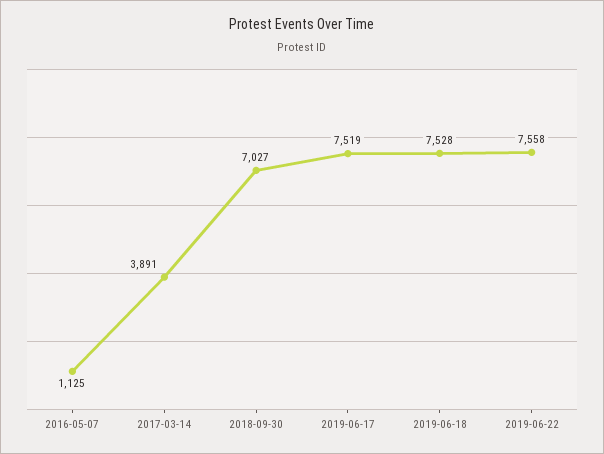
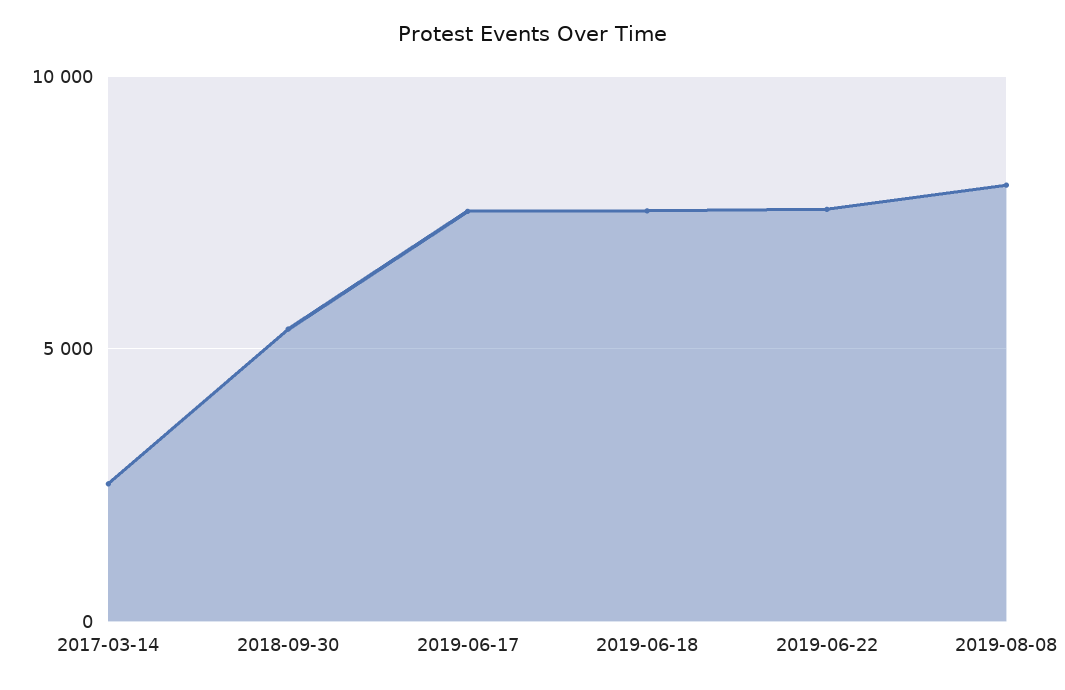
2016-05-07: 1125 -> none
2017-03-14: 3891 -> 2500
2018-09-30: 7027 -> 5500
2019-08-08: none -> 8000

